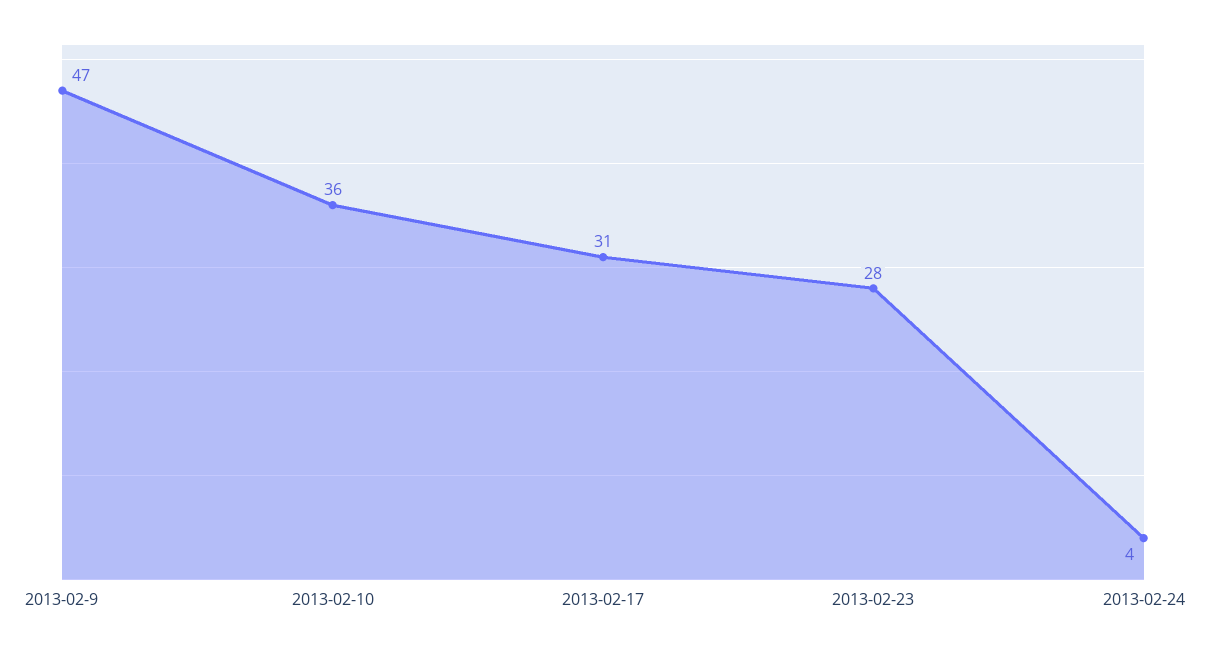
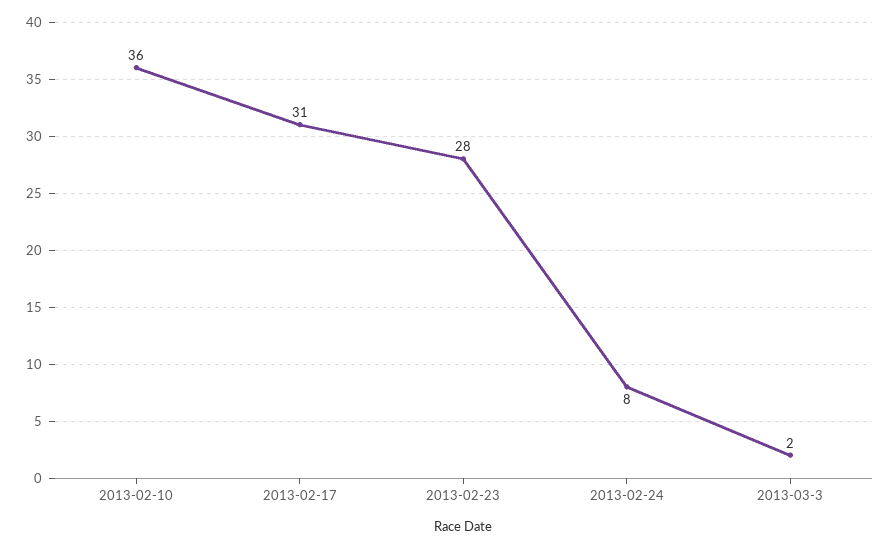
2013-02-9: 47 -> none
2013-02-24: 4 -> 8
2013-03-3: none -> 2

